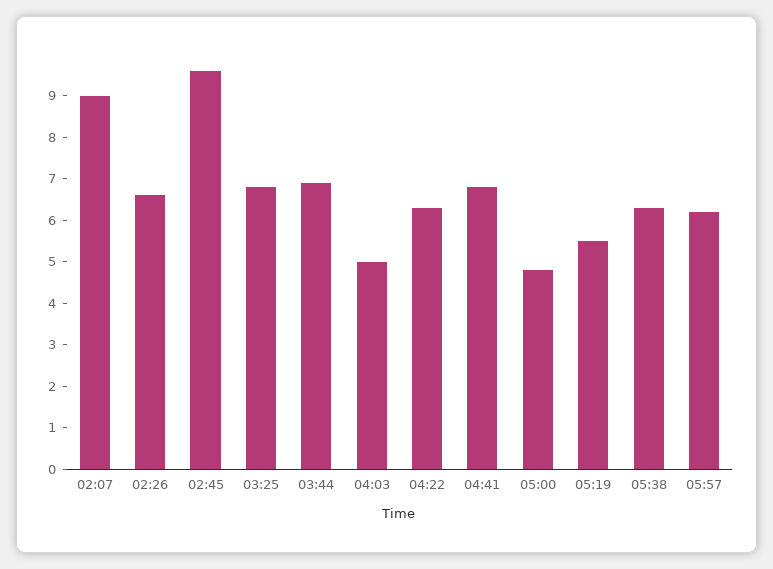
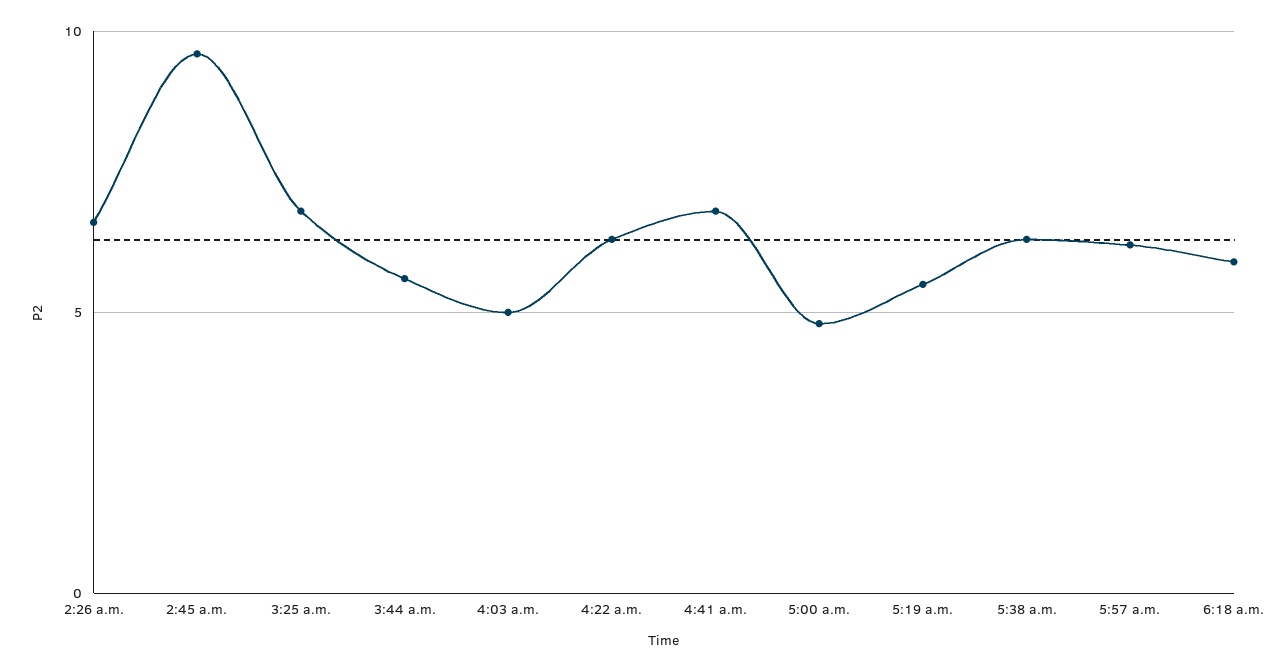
02:07: 9 -> none
03:44: 7 -> 5.5
6:18 a.m.: none -> 6

